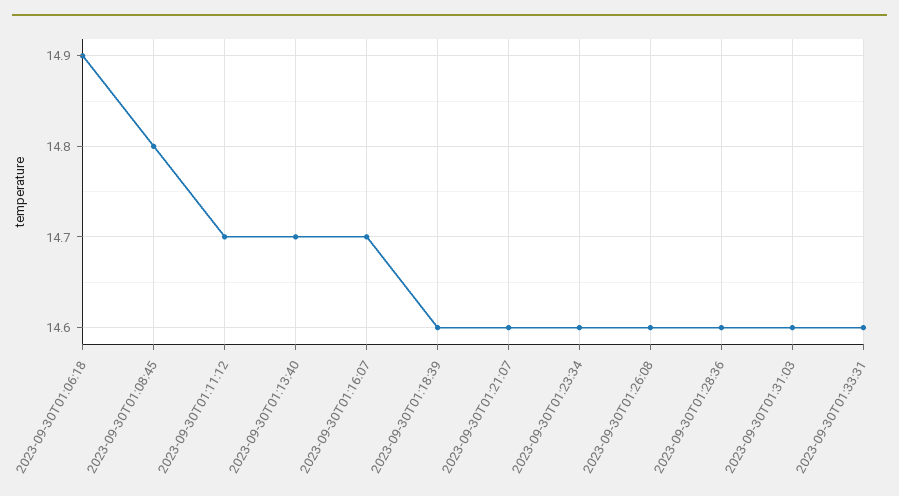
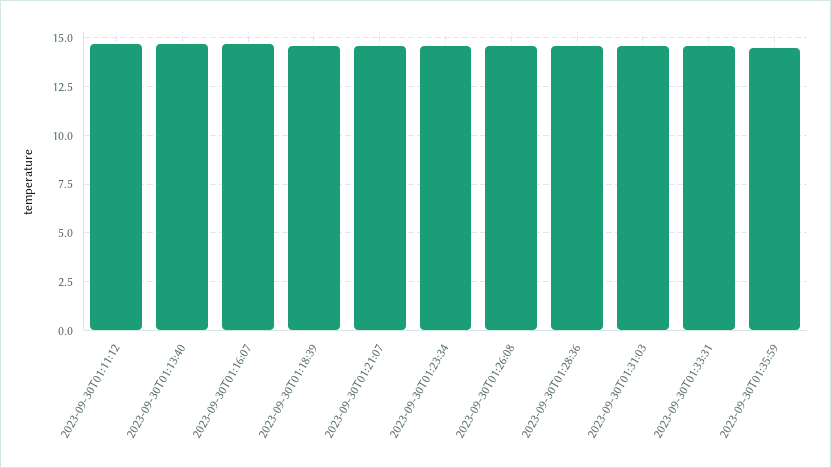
2023-09-30T01:06:18: 14.9 -> none
2023-09-30T01:08:45: 14.8 -> none
2023-09-30T01:35:59: none -> 14.5

